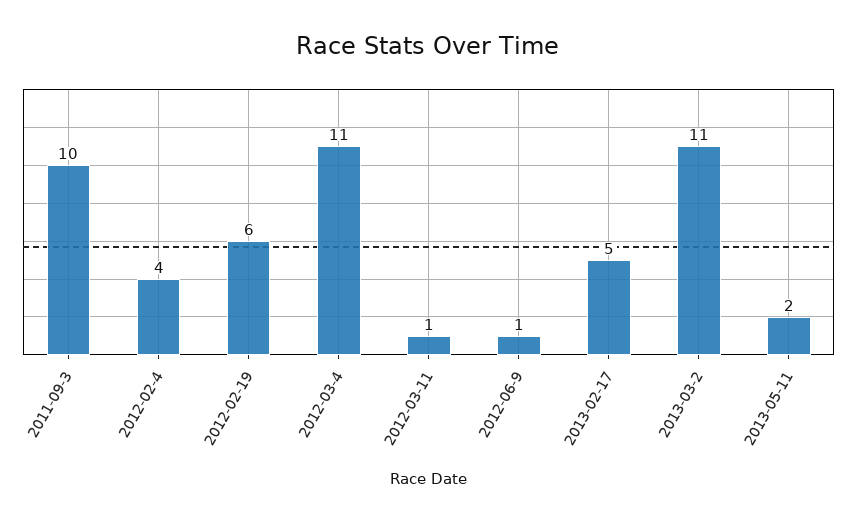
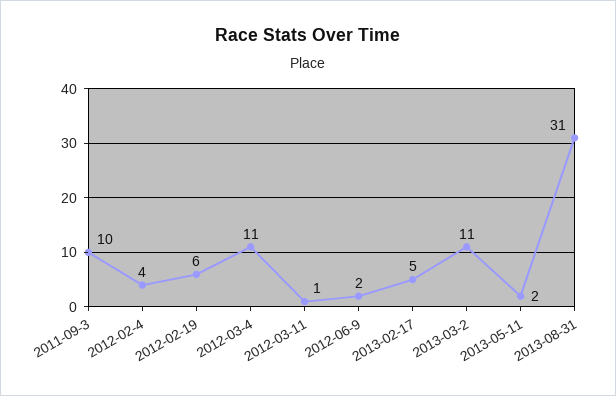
2012-06-9: 1 -> 2
2013-08-31: none -> 31

